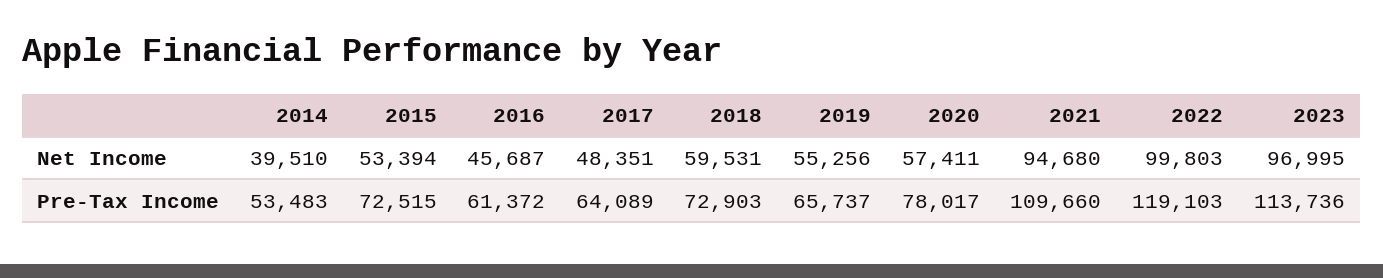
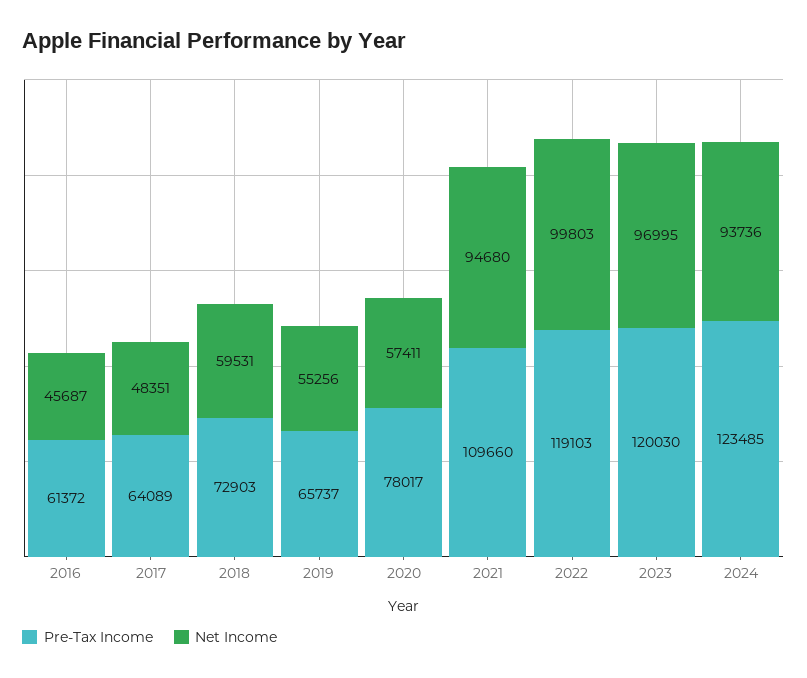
Net Income, 2014: 39510 -> none
Net Income, 2015: 53394 -> none
Pre-Tax Income, 2014: 53483 -> none
Pre-Tax Income, 2015: 72515 -> none
Pre-Tax Income, 2023: 113736 -> 120030
Pre-Tax Income, 2024: none -> 123485
Net Income, 2024: none -> 93736

